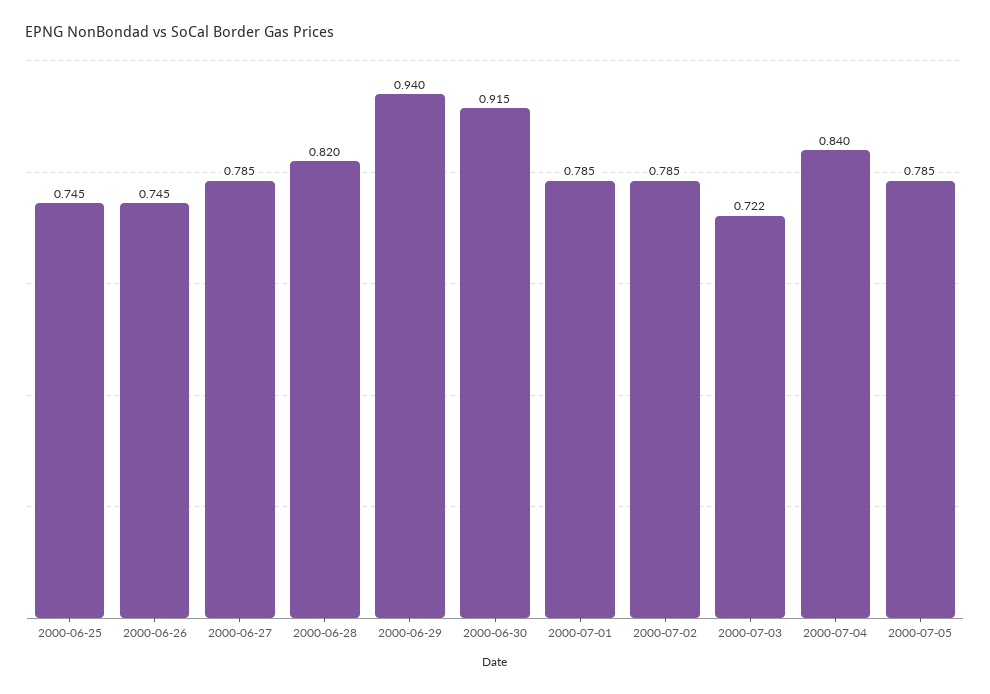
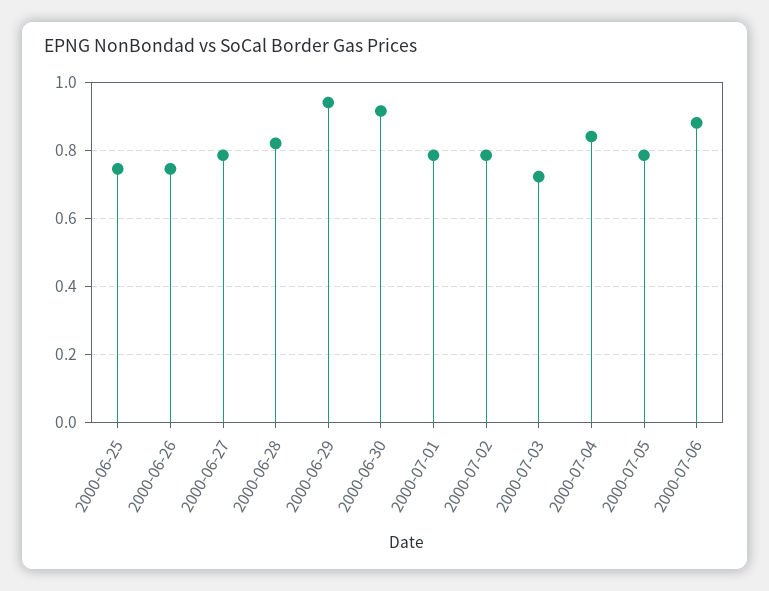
2000-07-06: none -> 0.88

